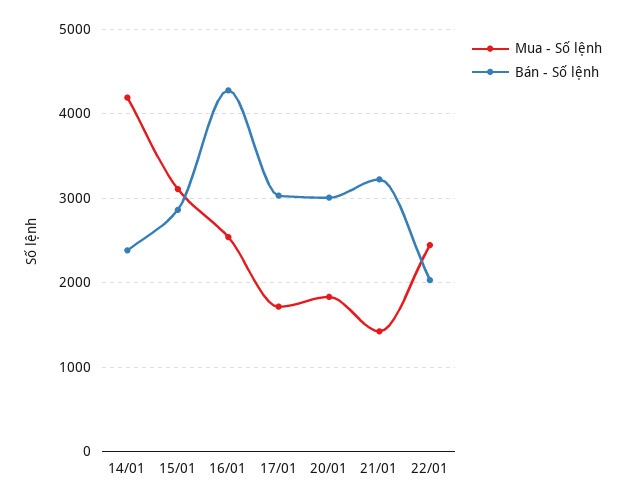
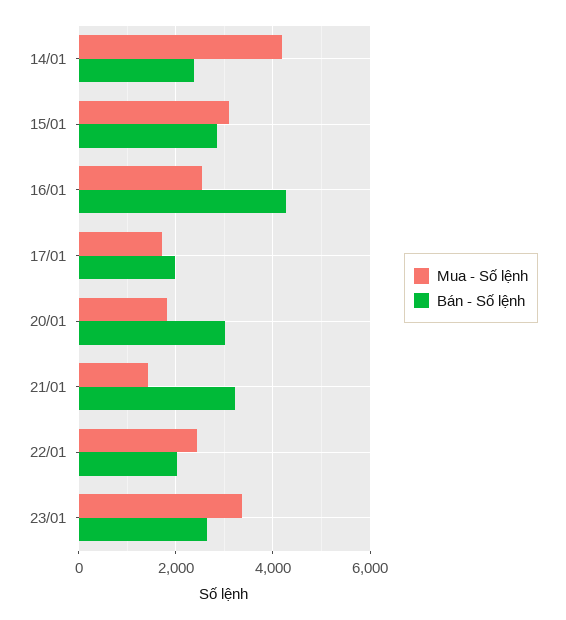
Bán - Số lệnh, 17/01: 3000 -> 2000
Mua - Số lệnh, 23/01: none -> 3400
Bán - Số lệnh, 23/01: none -> 2600

